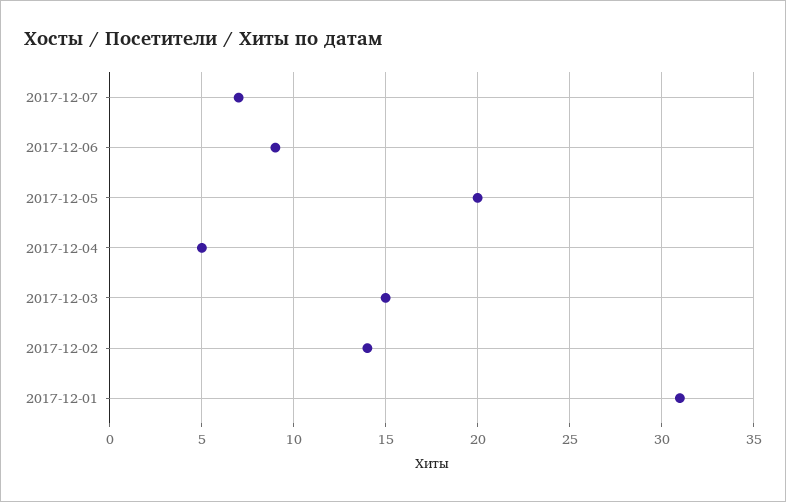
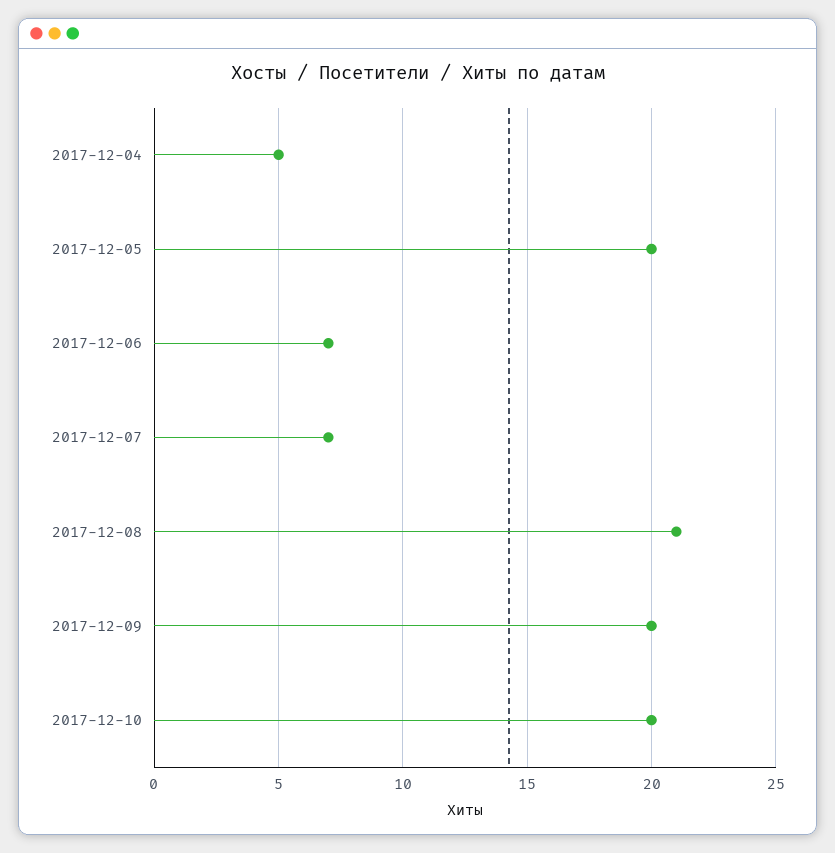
2017-12-06: 9 -> 7
2017-12-03: 15 -> none
2017-12-02: 14 -> none
2017-12-01: 31 -> none
2017-12-08: none -> 21
2017-12-09: none -> 20
2017-12-10: none -> 20

